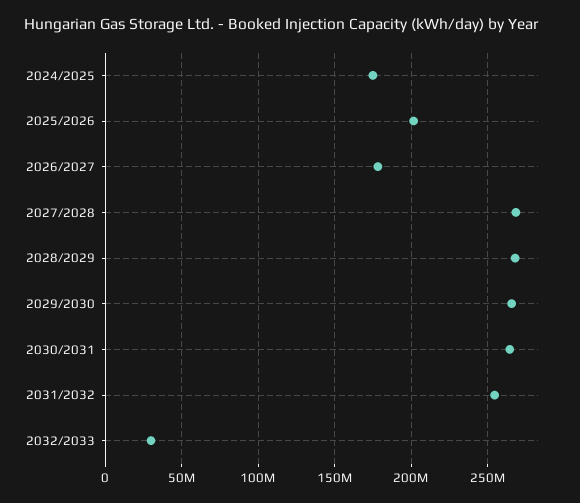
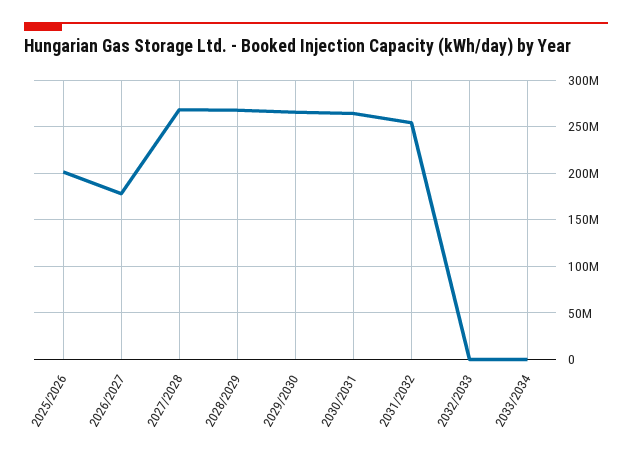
2024/2025: 175000000 -> none
2032/2033: 30000000 -> 0
2033/2034: none -> 0

